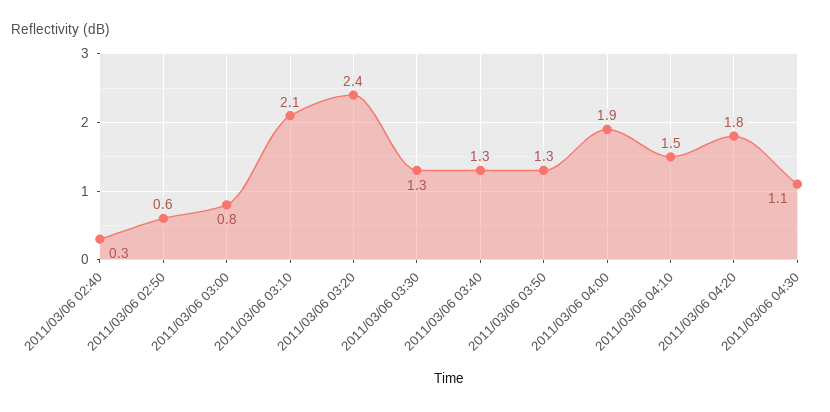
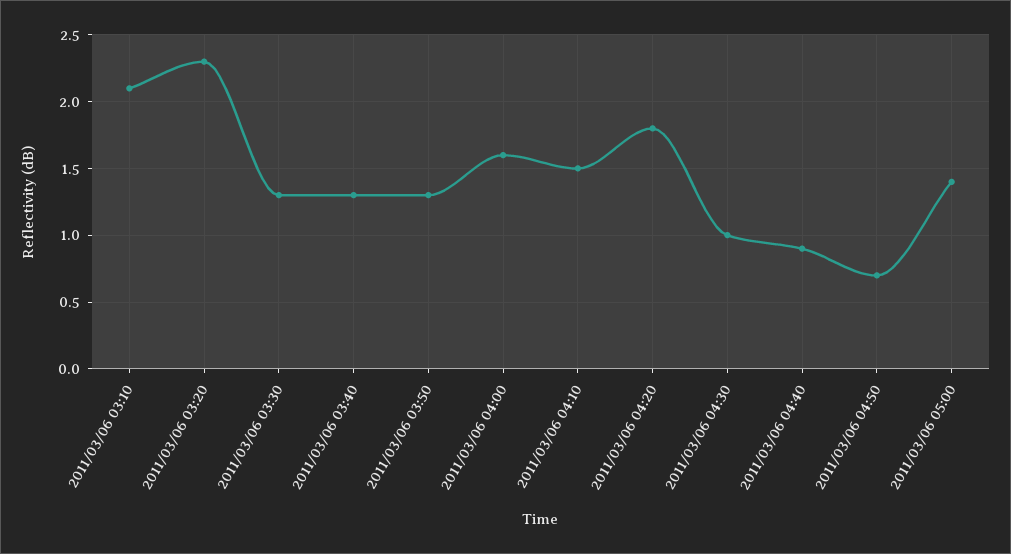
2011/03/06 02:40: 0.3 -> none
2011/03/06 02:50: 0.6 -> none
2011/03/06 03:00: 0.8 -> none
2011/03/06 03:20: 2.4 -> 2.3
2011/03/06 04:00: 1.9 -> 1.6
2011/03/06 04:30: 1.1 -> 1
2011/03/06 04:40: none -> 0.9
2011/03/06 04:50: none -> 0.7
2011/03/06 05:00: none -> 1.4

